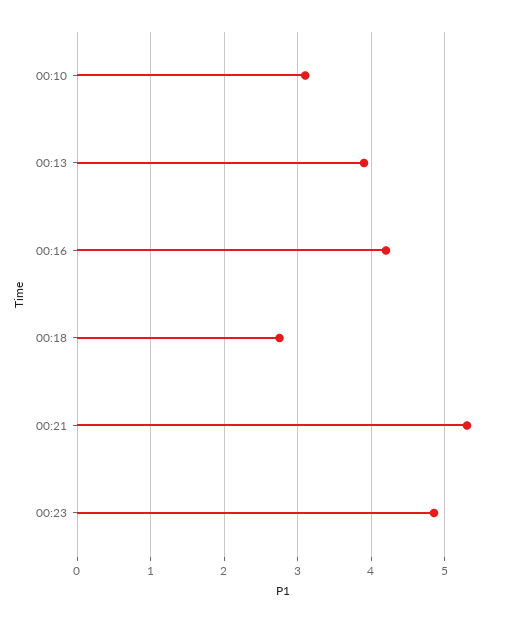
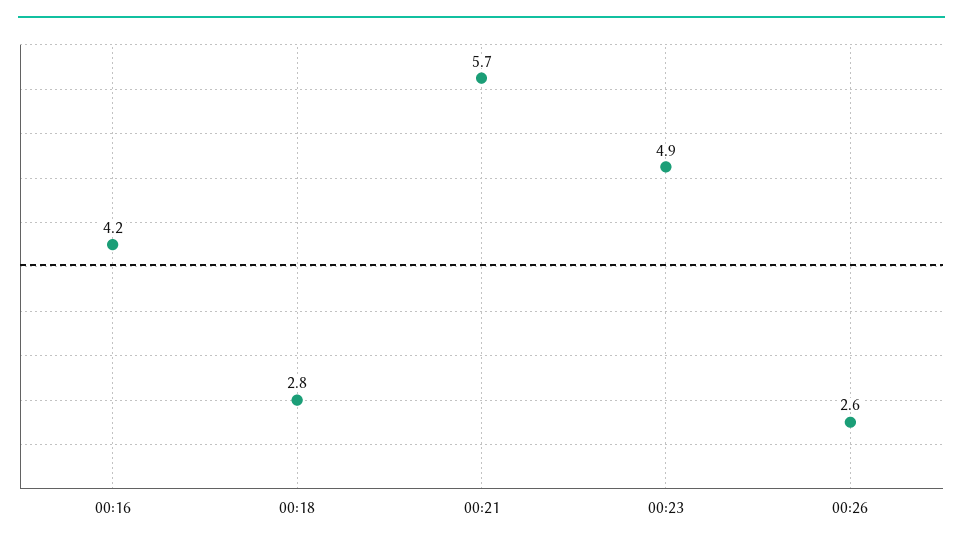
00:10: 3.1 -> none
00:13: 3.9 -> none
00:21: 5.3 -> 5.7
00:26: none -> 2.6

